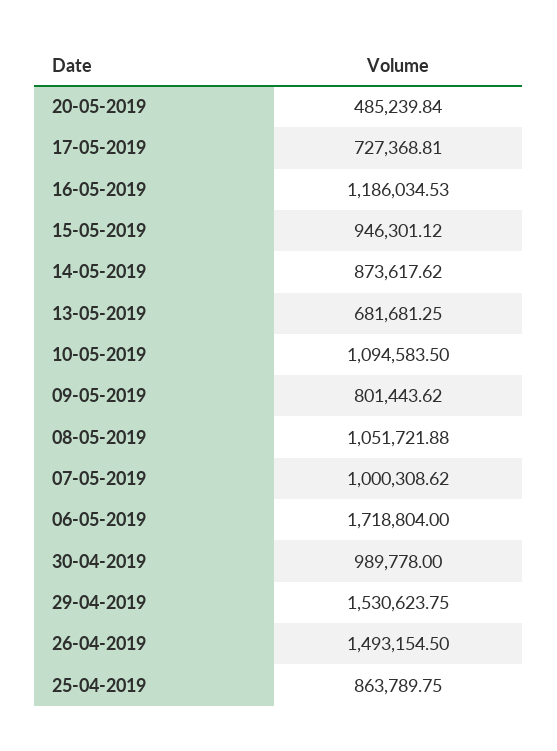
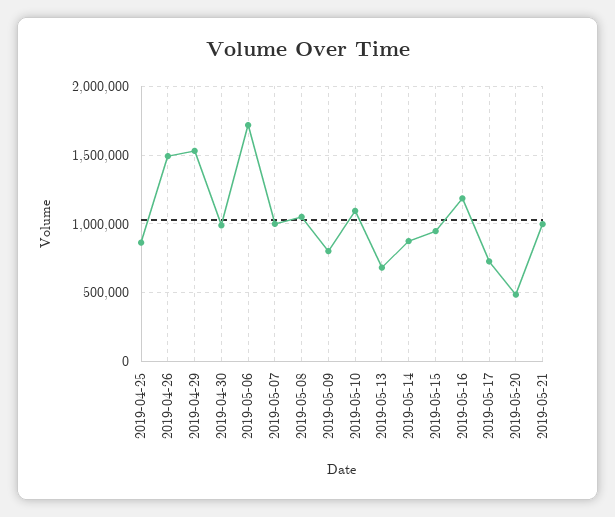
2019-05-21: none -> 1000000

